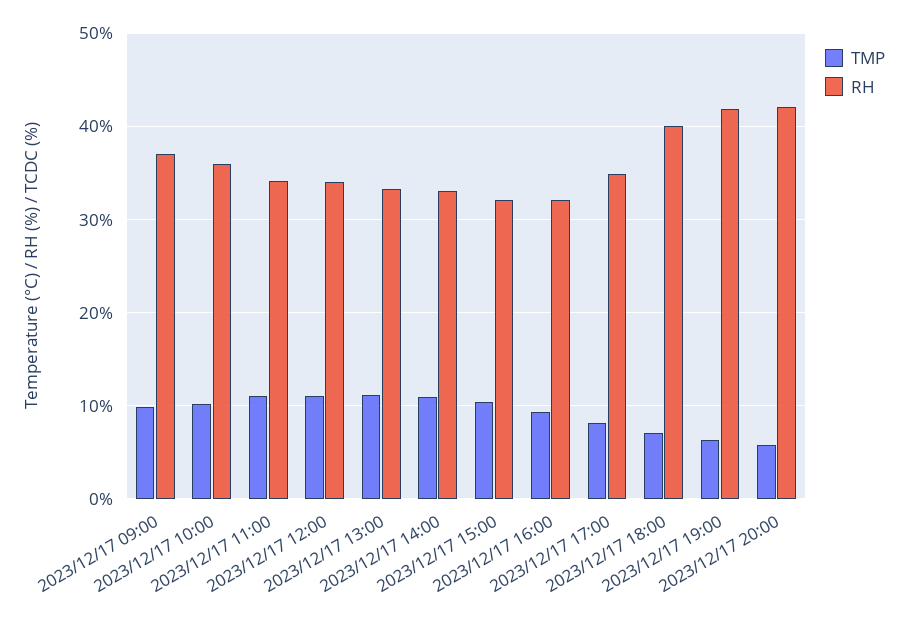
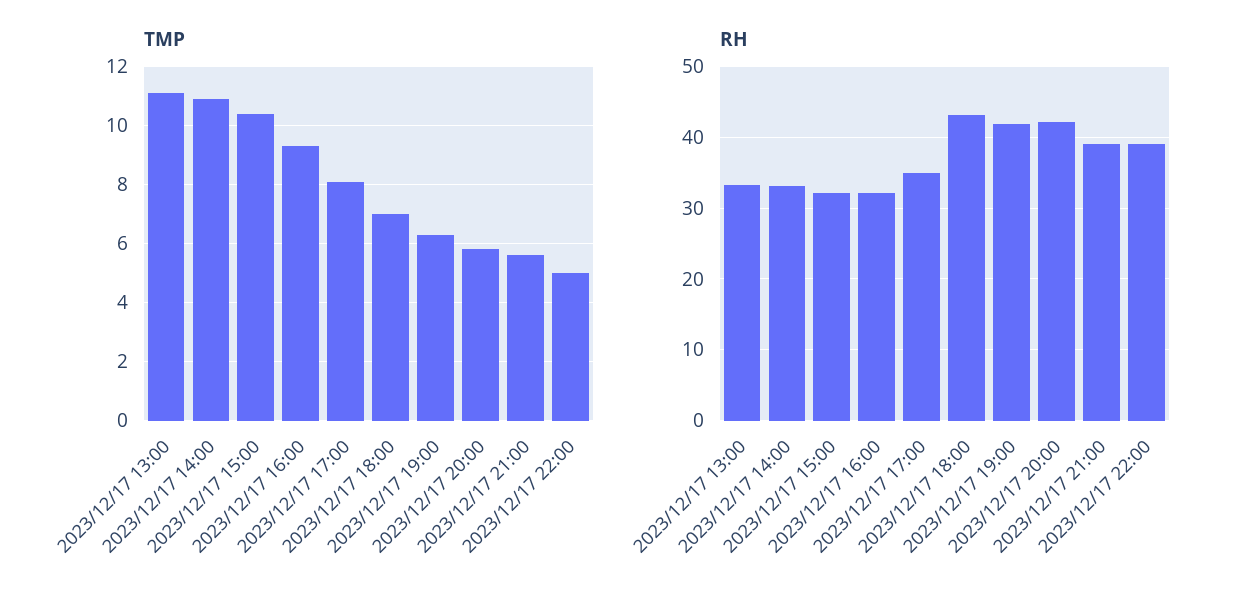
TMP, 2023/12/17 09:00: 10 -> none
RH, 2023/12/17 09:00: 37 -> none
TMP, 2023/12/17 10:00: 10 -> none
RH, 2023/12/17 10:00: 36 -> none
TMP, 2023/12/17 11:00: 11 -> none
RH, 2023/12/17 11:00: 34 -> none
TMP, 2023/12/17 12:00: 11 -> none
RH, 2023/12/17 12:00: 34 -> none
RH, 2023/12/17 18:00: 40 -> 43
TMP, 2023/12/17 21:00: none -> 5.5
TMP, 2023/12/17 22:00: none -> 5
RH, 2023/12/17 21:00: none -> 39
RH, 2023/12/17 22:00: none -> 39

